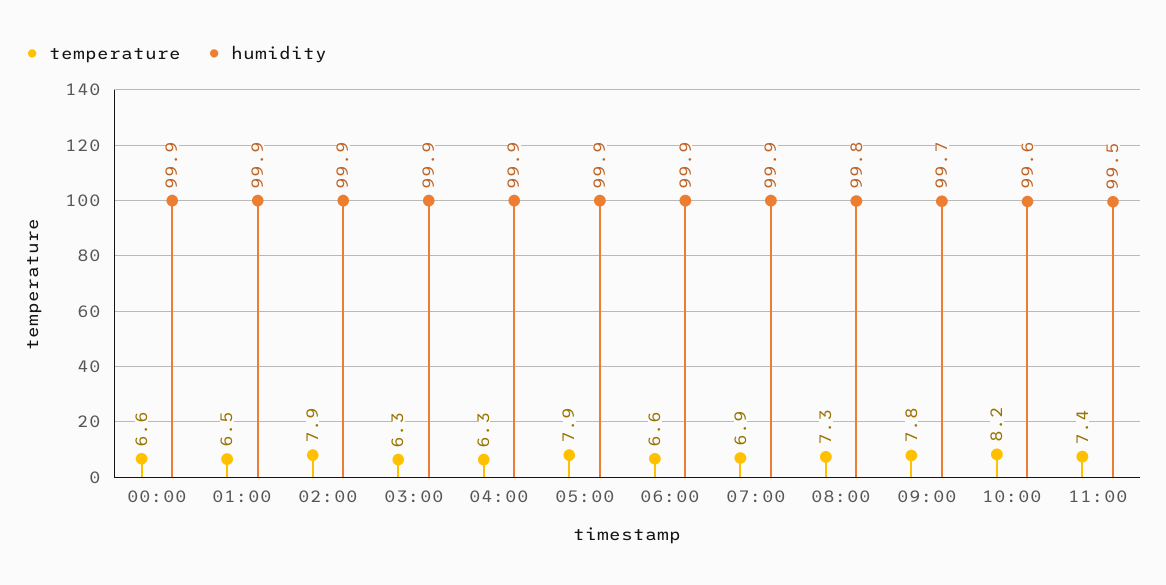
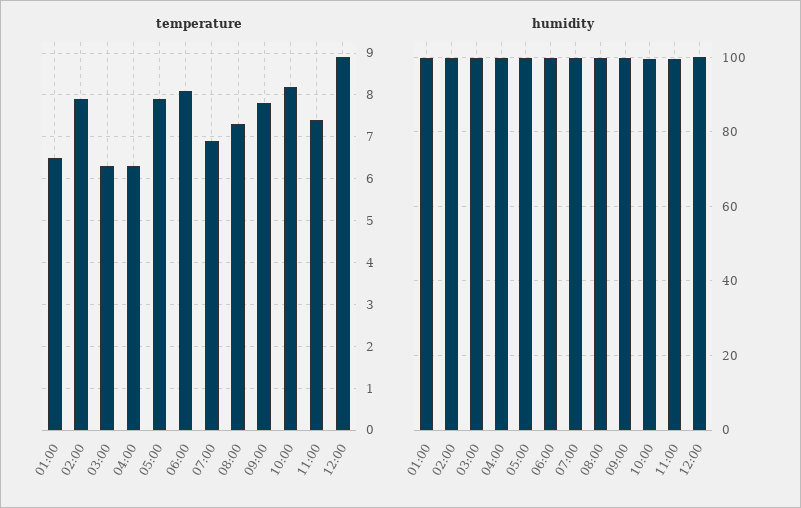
temperature, 00:00: 6.6 -> none
humidity, 00:00: 99.9 -> none
temperature, 06:00: 6.6 -> 8
temperature, 12:00: none -> 9
humidity, 12:00: none -> 100

